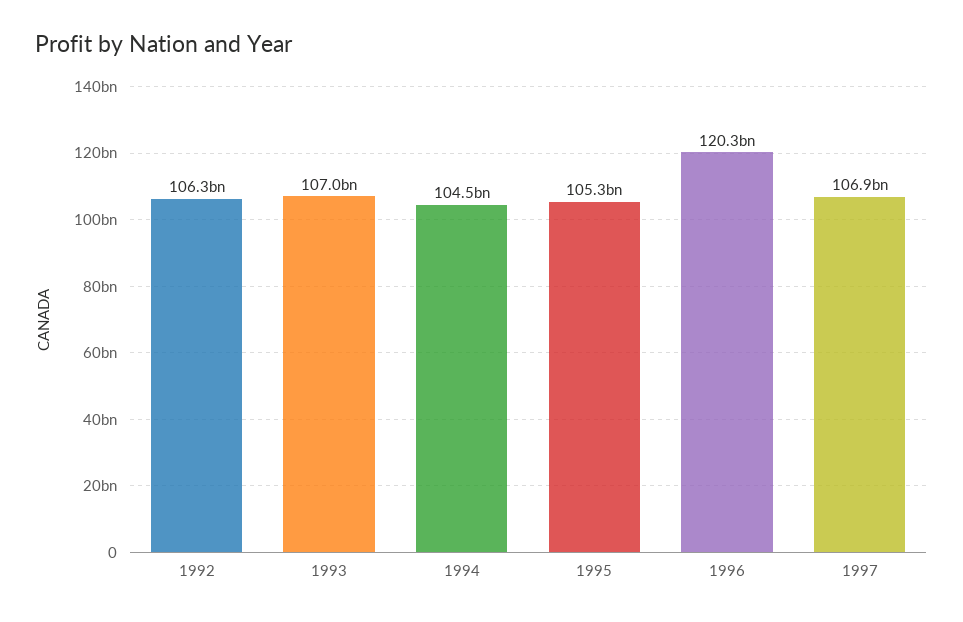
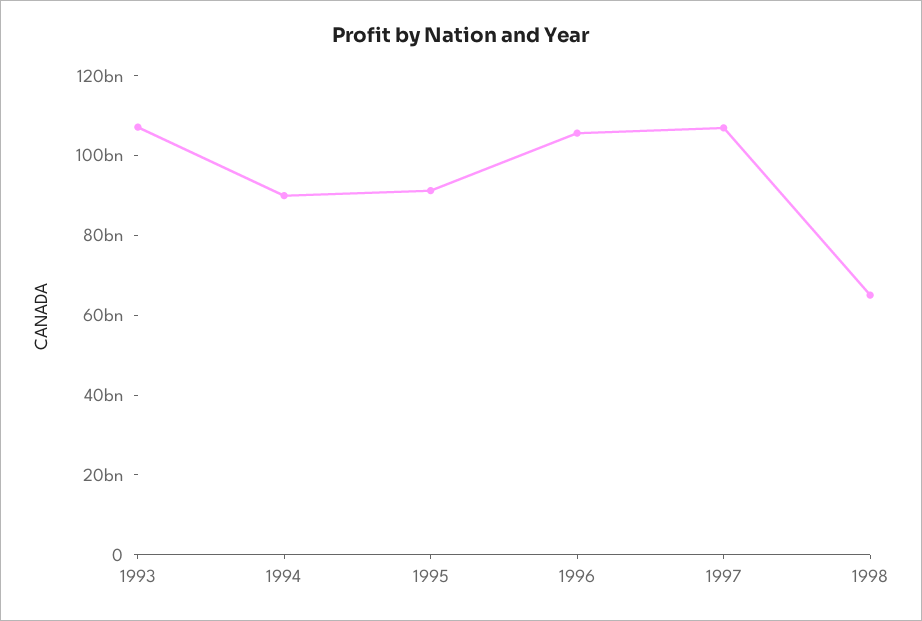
1992: 106300000000 -> none
1994: 104500000000 -> 90000000000
1995: 105300000000 -> 90000000000
1996: 120300000000 -> 105000000000
1998: none -> 65000000000

